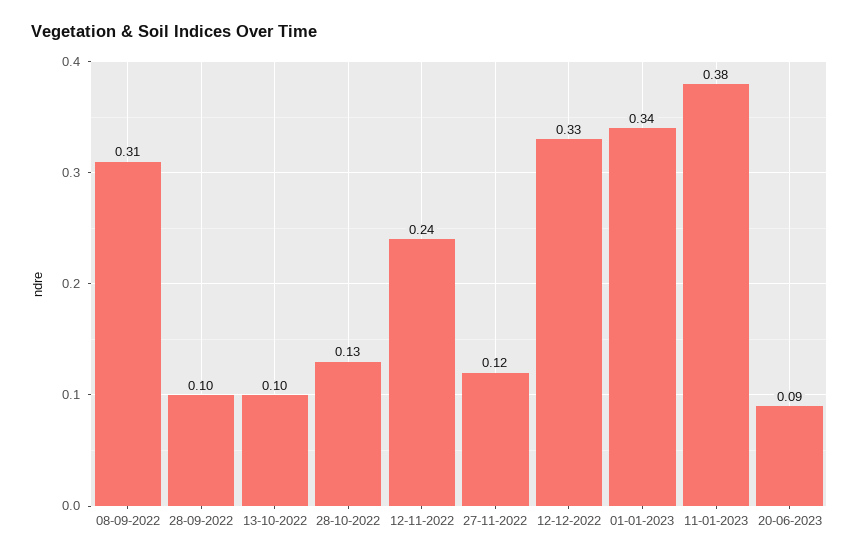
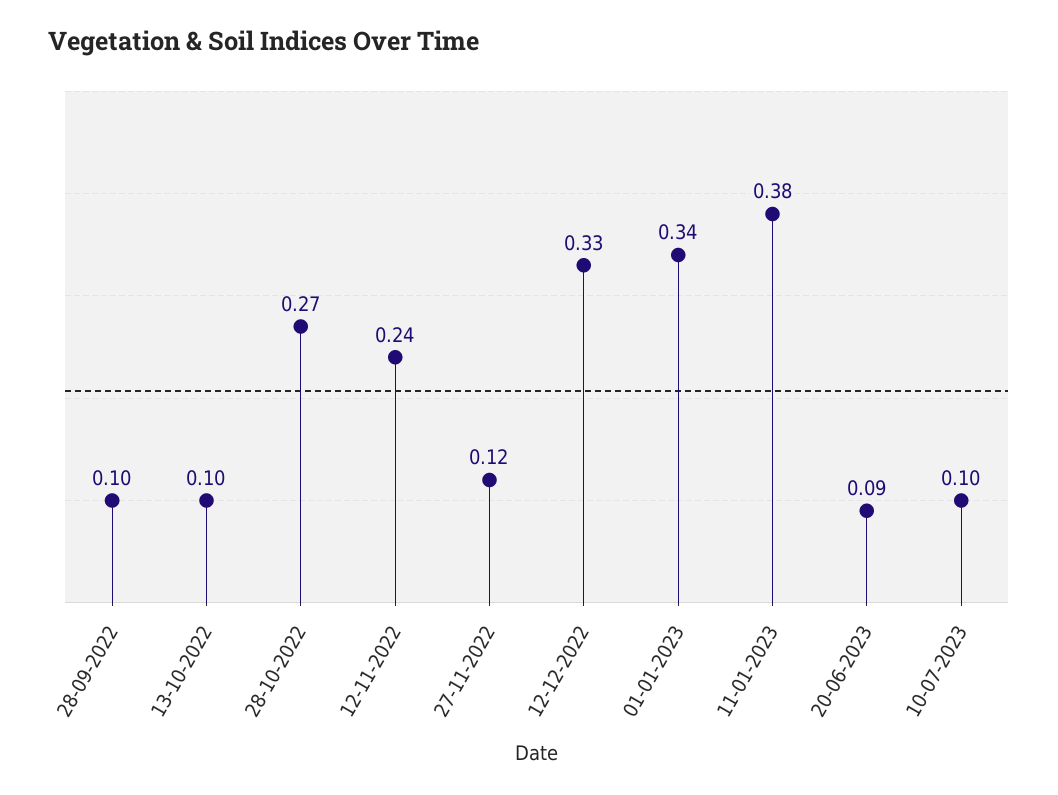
08-09-2022: 0.31 -> none
28-10-2022: 0.13 -> 0.27
10-07-2023: none -> 0.1

